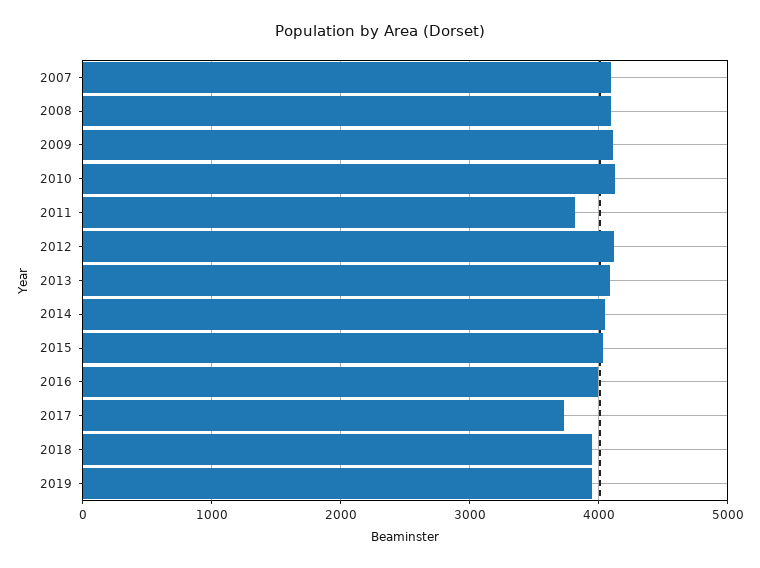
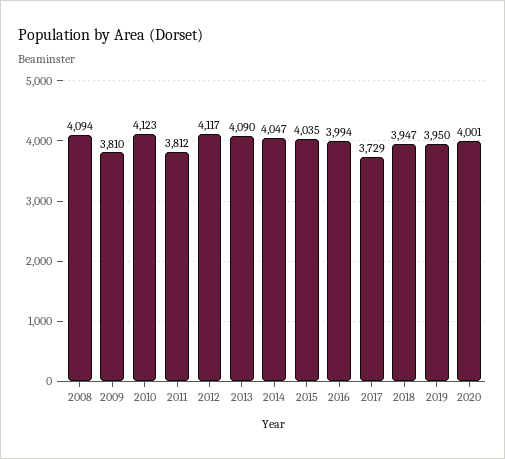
2007: 4100 -> none
2009: 4100 -> 3810
2020: none -> 4001

